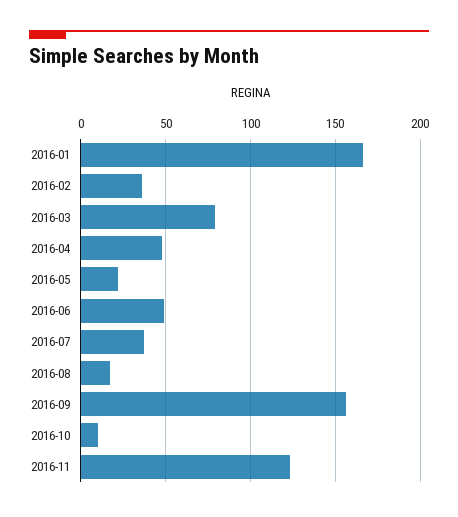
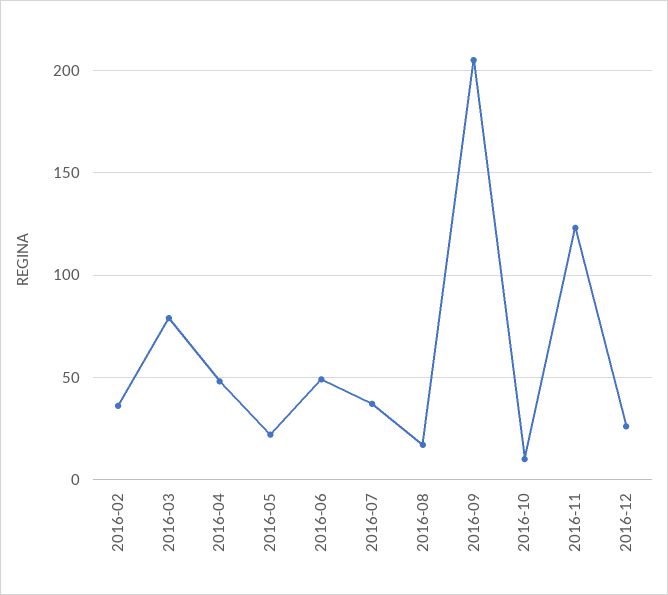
2016-01: 165 -> none
2016-09: 155 -> 205
2016-12: none -> 25

